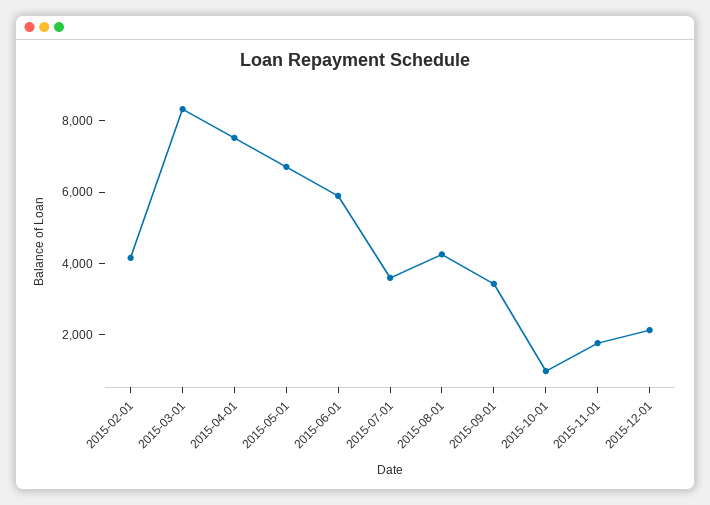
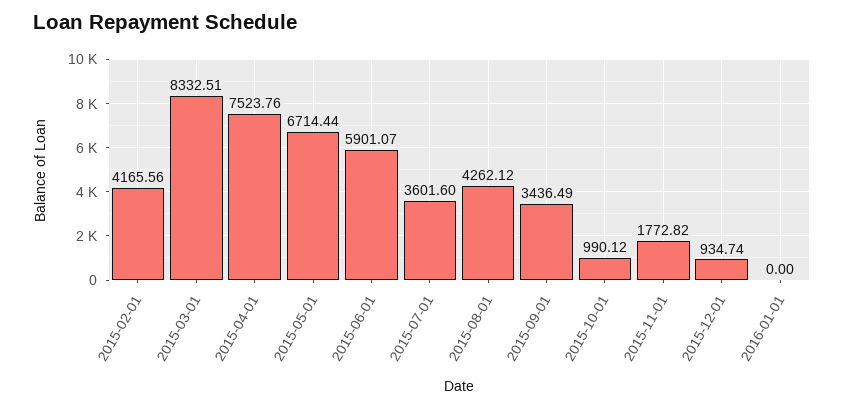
2015-12-01: 2000 -> 934.74
2016-01-01: none -> 0

